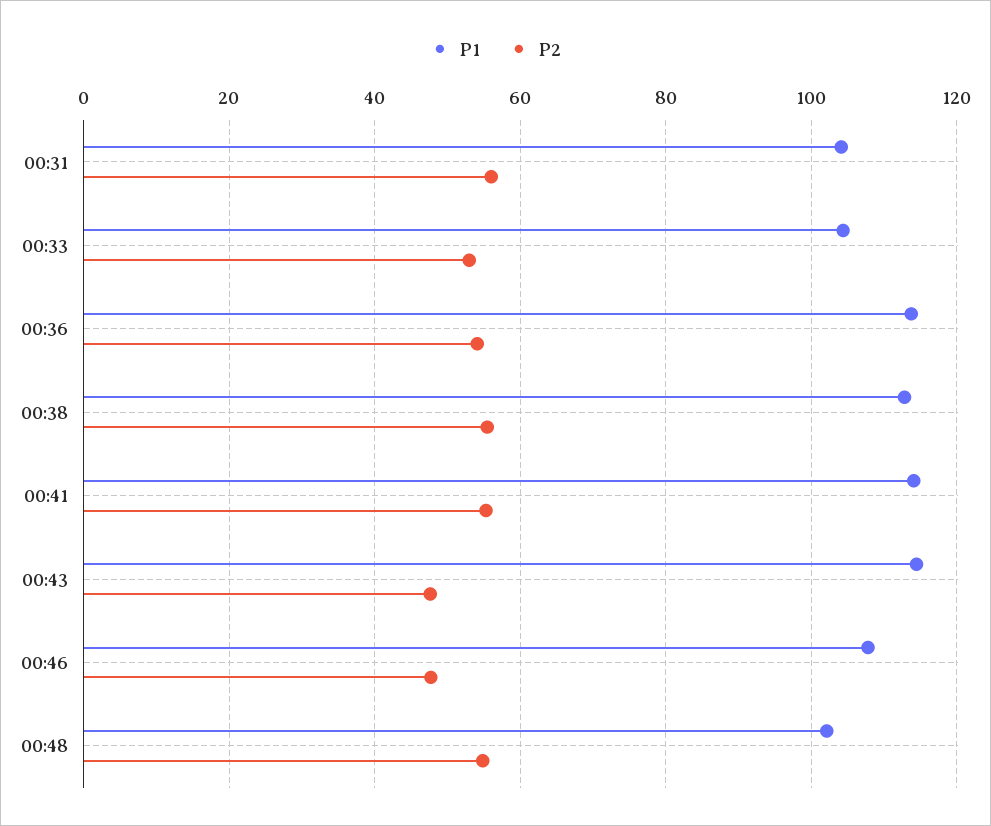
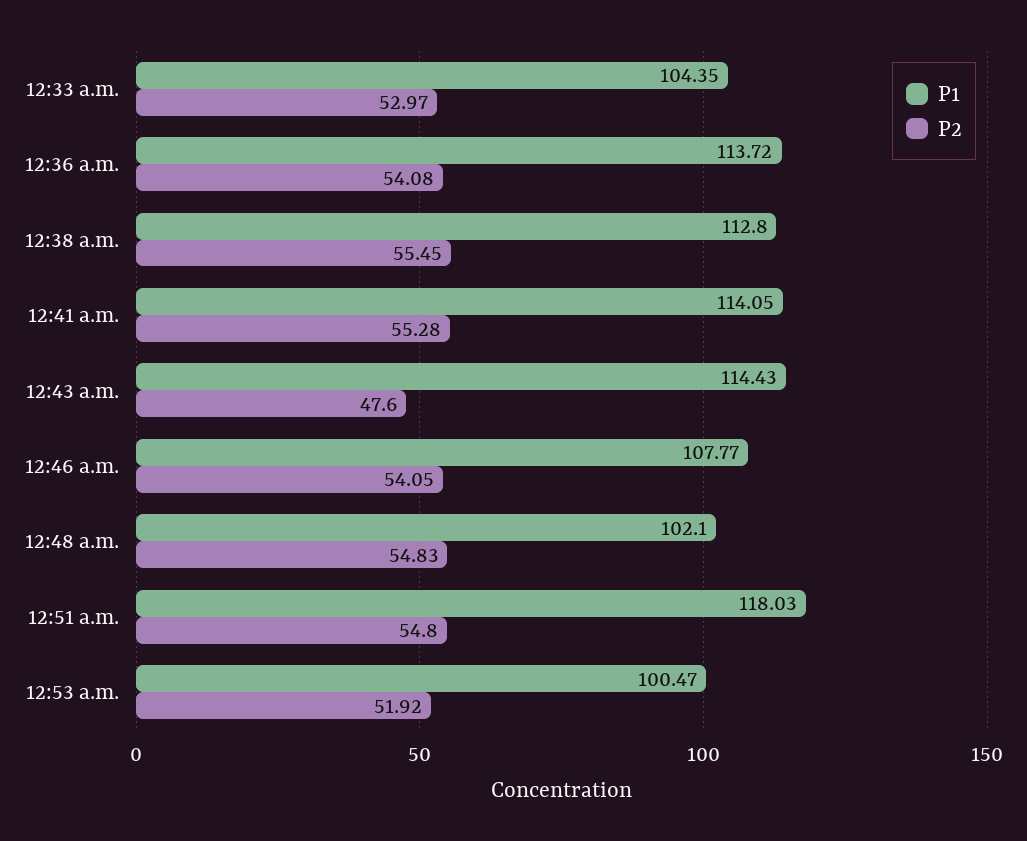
P1, 00:31: 104 -> none
P2, 00:31: 56 -> none
P2, 00:46: 48 -> 54.05
P1, 12:51 a.m.: none -> 118.03
P2, 12:51 a.m.: none -> 54.8
P1, 12:53 a.m.: none -> 100.47
P2, 12:53 a.m.: none -> 51.92

